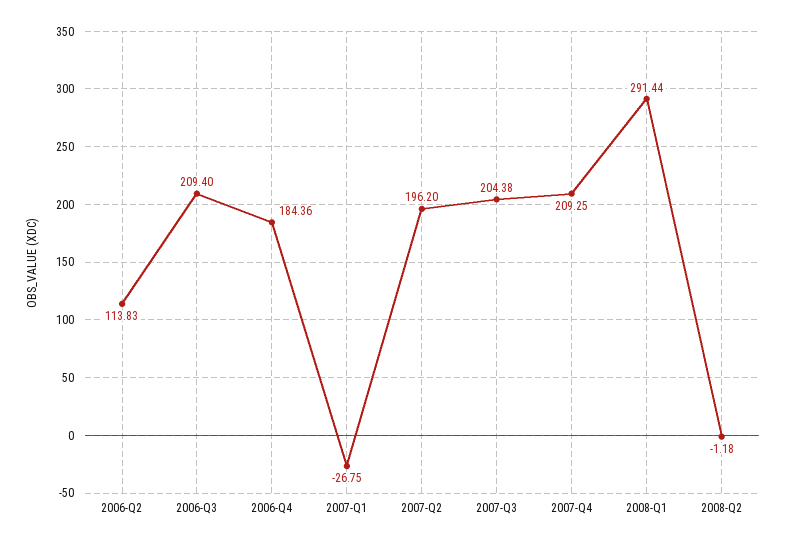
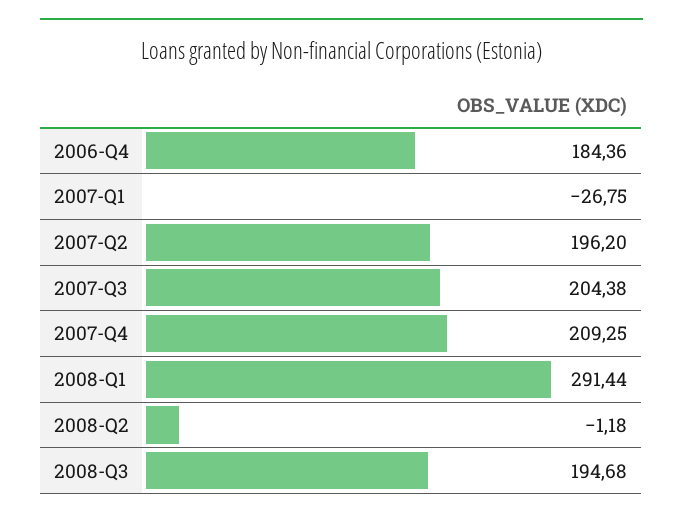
2006-Q2: 113.83 -> none
2006-Q3: 209.4 -> none
2008-Q3: none -> 194.68

